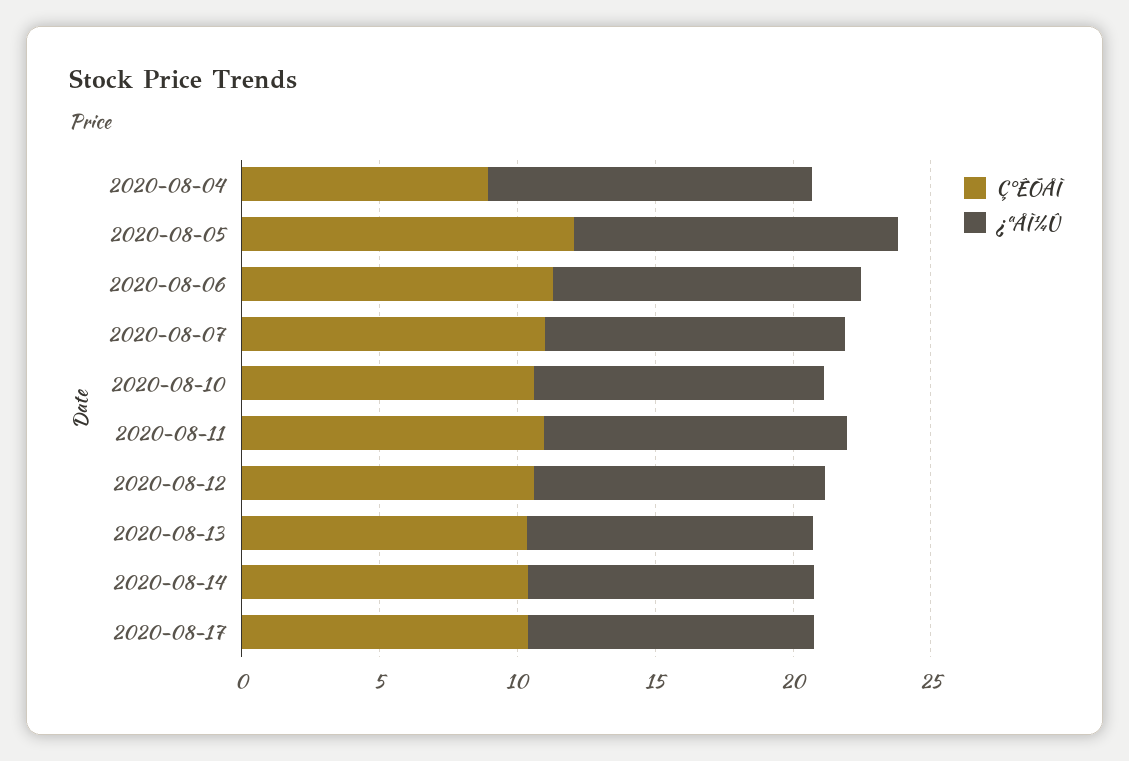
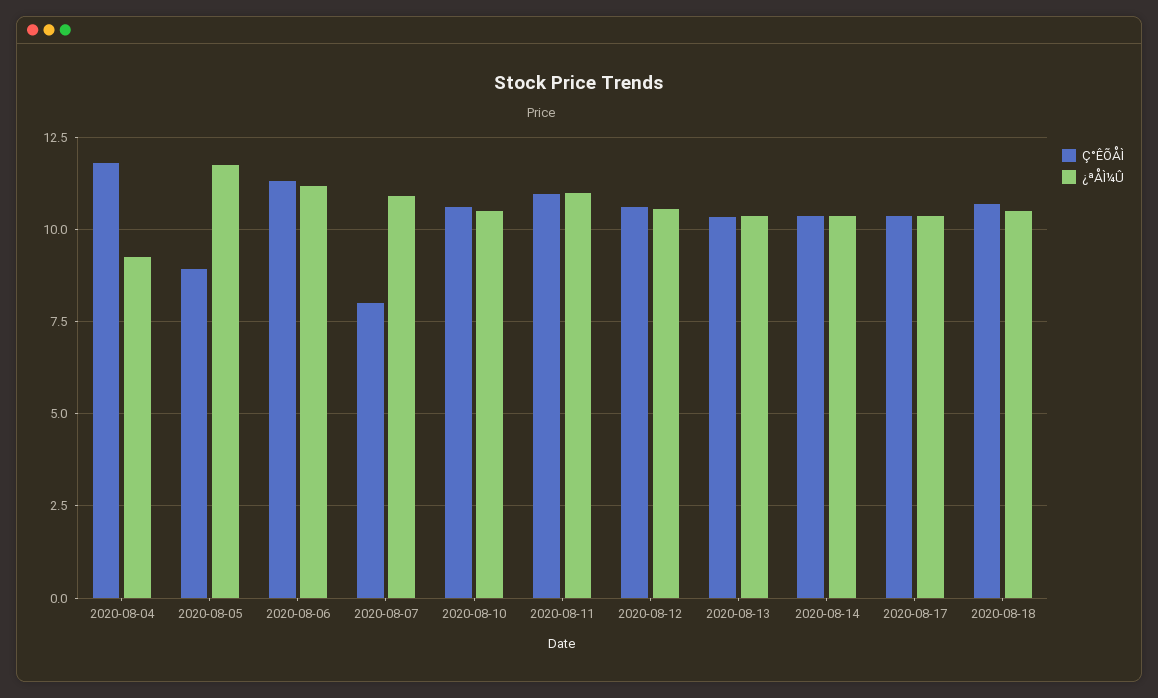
Ç°ÊÕÅÌ, 2020-08-04: 9 -> 11.75
¿ªÅÌ¼Û, 2020-08-04: 12 -> 9.25
Ç°ÊÕÅÌ, 2020-08-05: 12 -> 9
Ç°ÊÕÅÌ, 2020-08-07: 11 -> 8
Ç°ÊÕÅÌ, 2020-08-18: none -> 10.75
¿ªÅÌ¼Û, 2020-08-18: none -> 10.5

